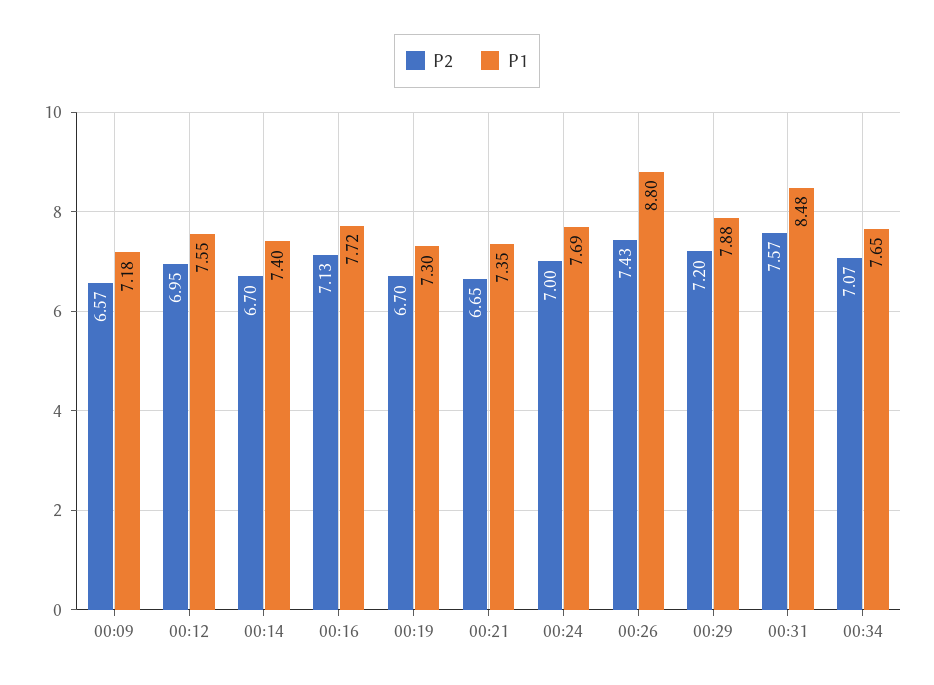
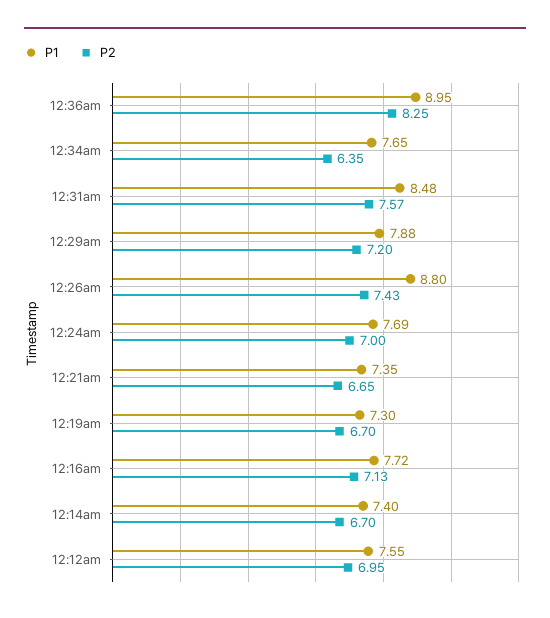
P2, 00:09: 6.57 -> none
P1, 00:09: 7.18 -> none
P2, 00:34: 7.07 -> 6.35
P1, 12:36am: none -> 8.95
P2, 12:36am: none -> 8.25

